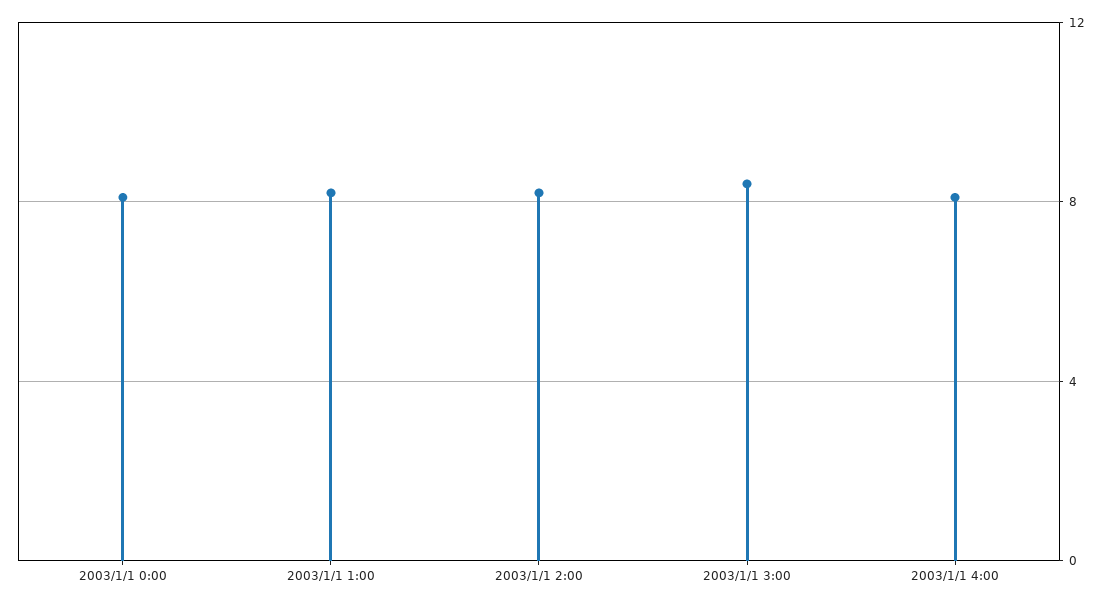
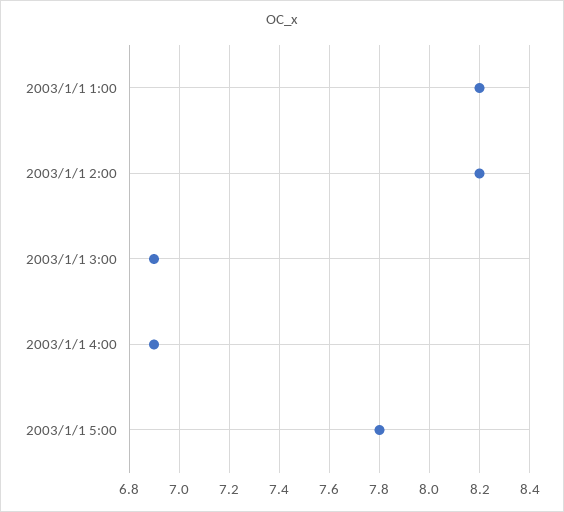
2003/1/1 0:00: 8 -> none
2003/1/1 3:00: 8.5 -> 6.9
2003/1/1 4:00: 8 -> 6.9
2003/1/1 5:00: none -> 7.8

